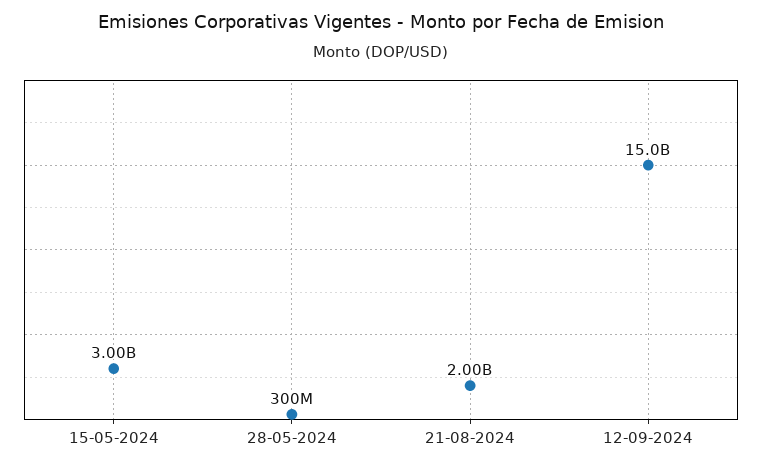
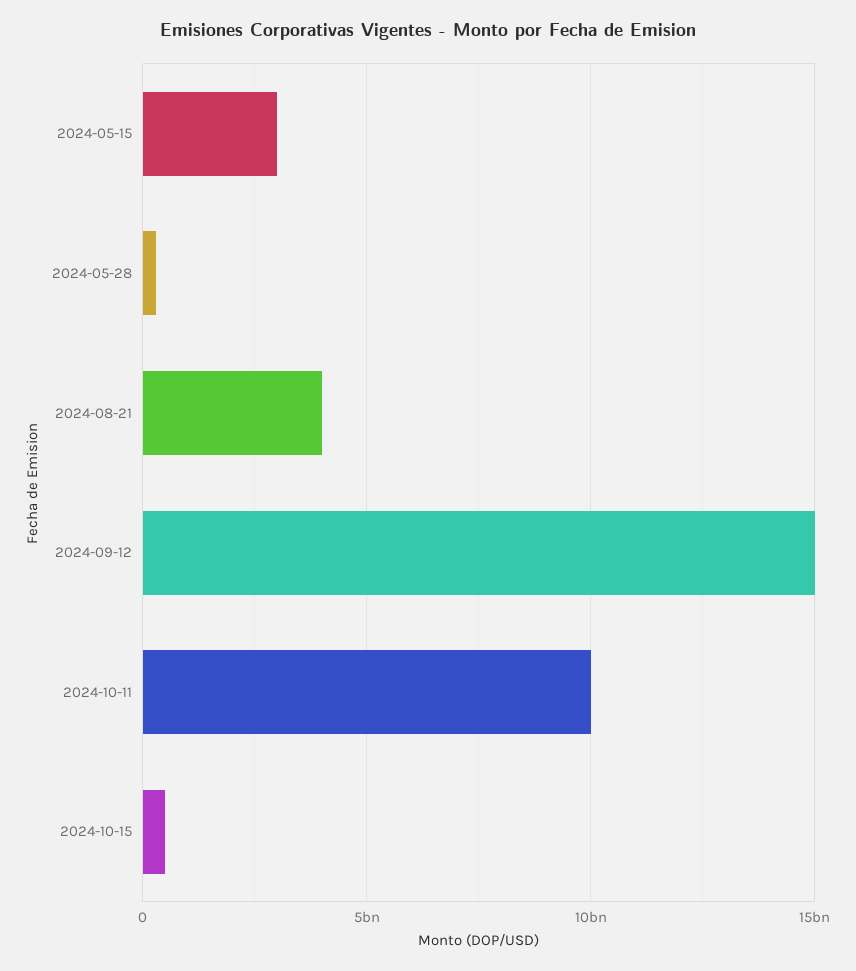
21-08-2024: 2000000000 -> 4000000000
2024-10-11: none -> 10000000000
2024-10-15: none -> 500000000

